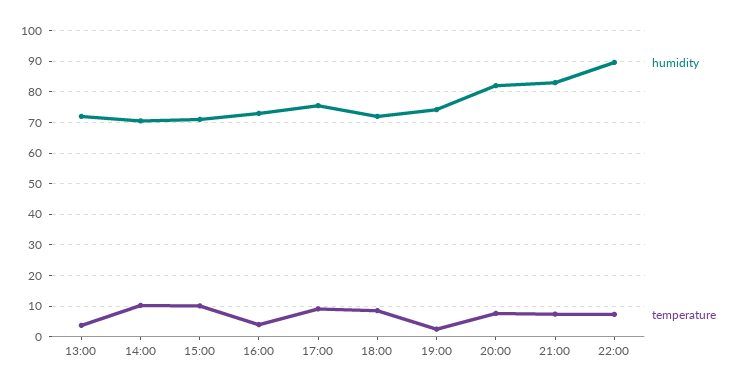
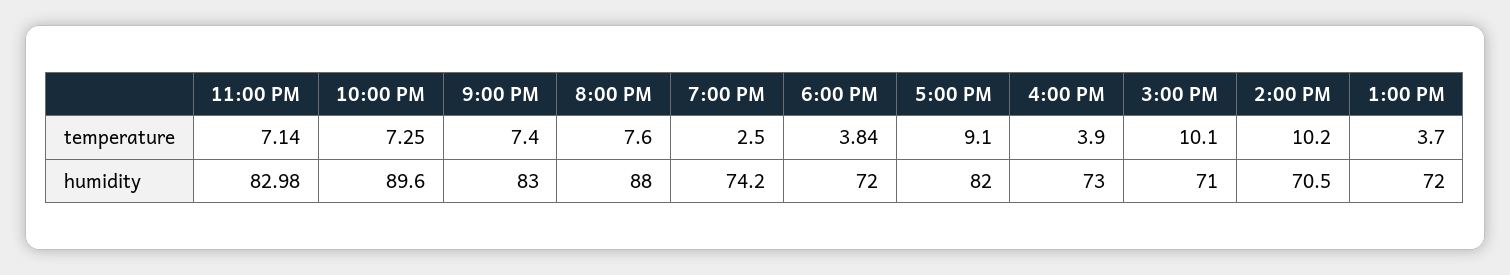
humidity, 17:00: 76 -> 82
temperature, 18:00: 8 -> 3.84
humidity, 20:00: 82 -> 88
temperature, 11:00 PM: none -> 7.14
humidity, 11:00 PM: none -> 82.98

